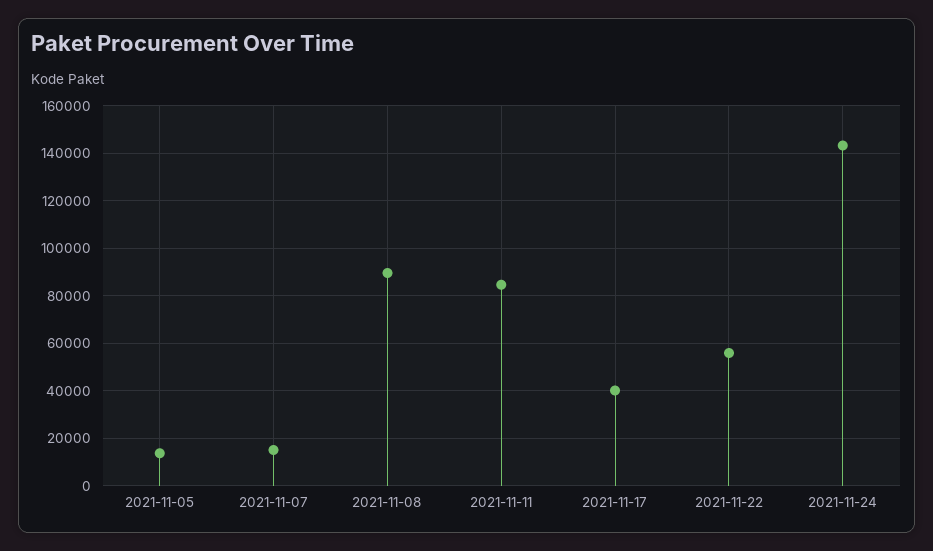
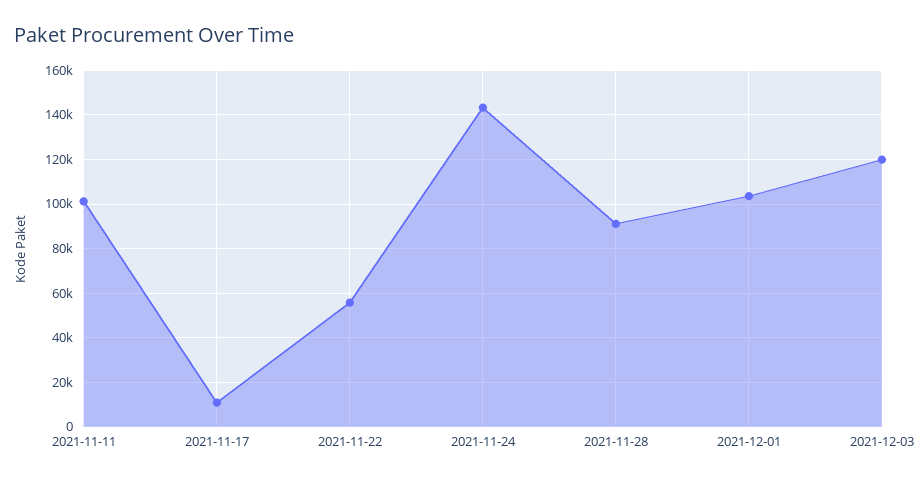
2021-11-05: 15000 -> none
2021-11-07: 15000 -> none
2021-11-08: 90000 -> none
2021-11-11: 85000 -> 100000
2021-11-17: 40000 -> 10000
2021-11-28: none -> 90000
2021-12-01: none -> 105000
2021-12-03: none -> 120000

